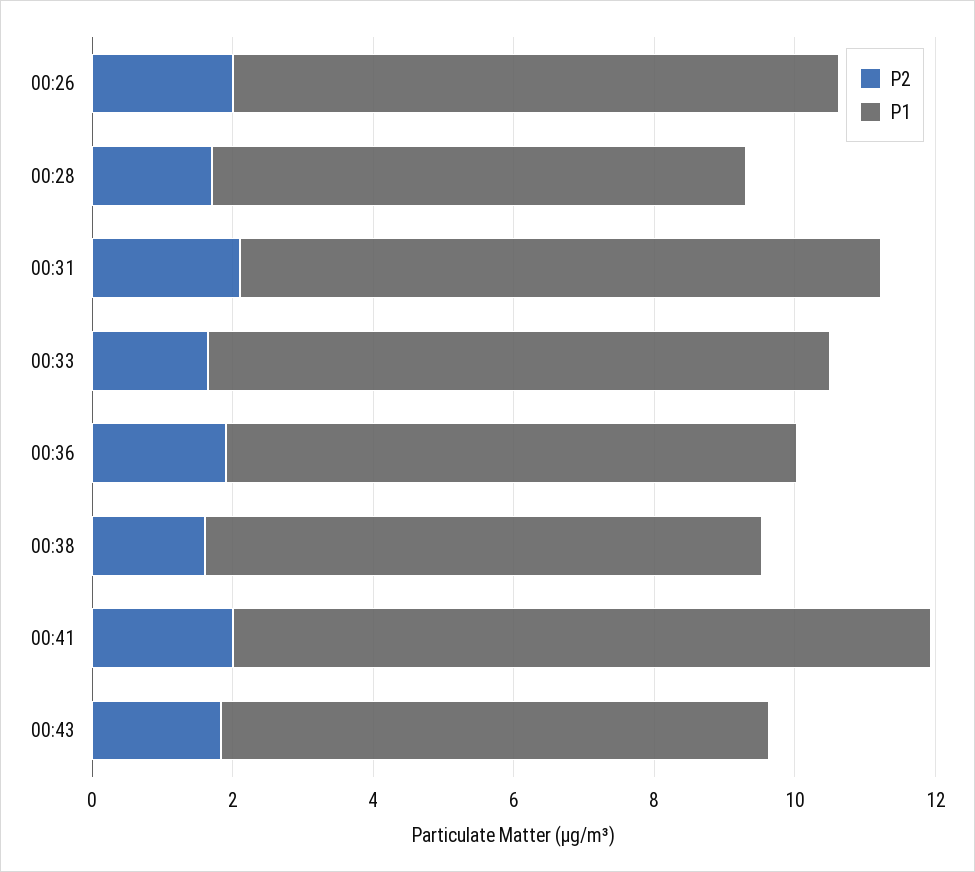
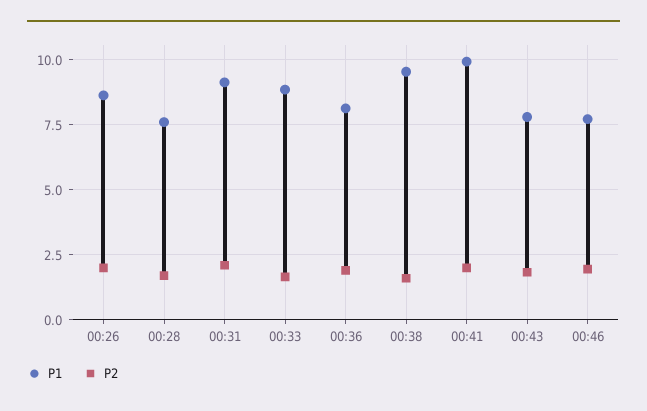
P1, 00:38: 8 -> 9.5
P1, 00:46: none -> 7.75
P2, 00:46: none -> 2

